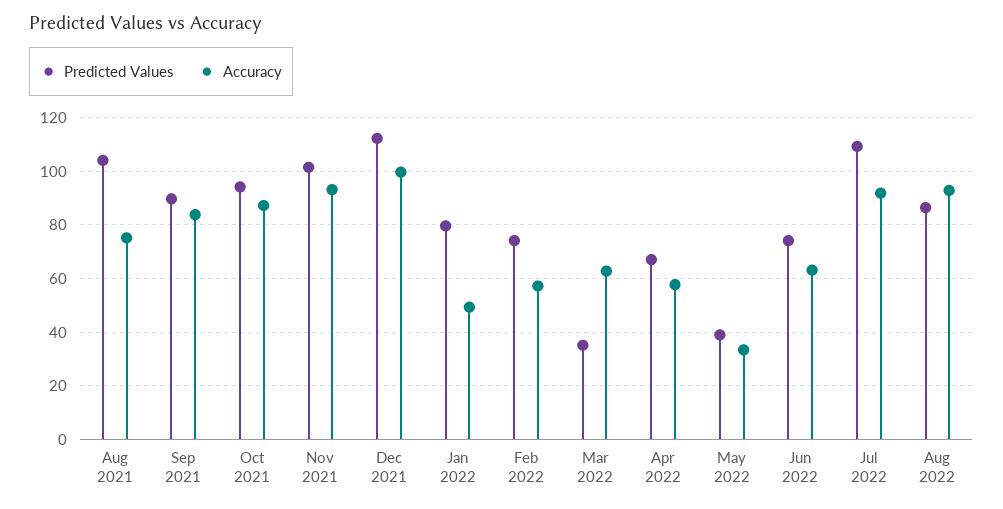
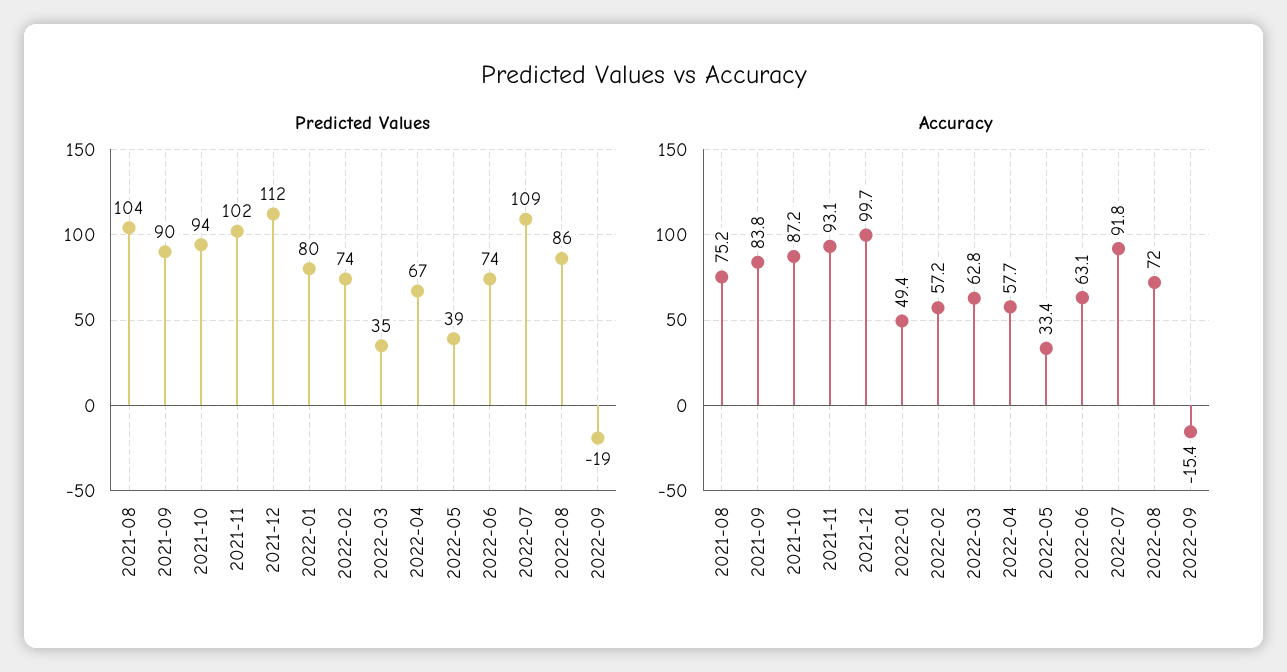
Accuracy, Aug 2022: 92.5 -> 72
Predicted Values, 2022-09: none -> -19
Accuracy, 2022-09: none -> -15.4

